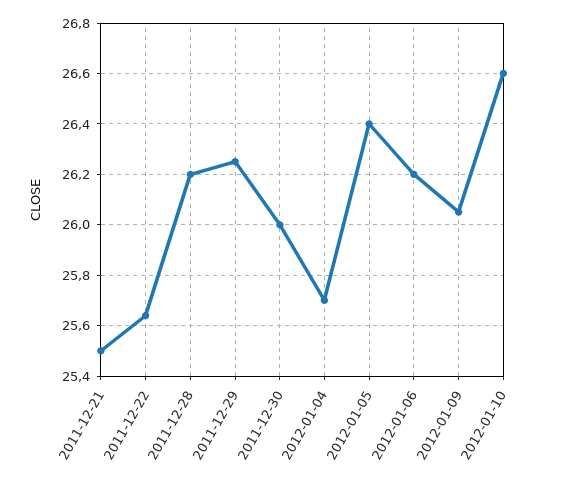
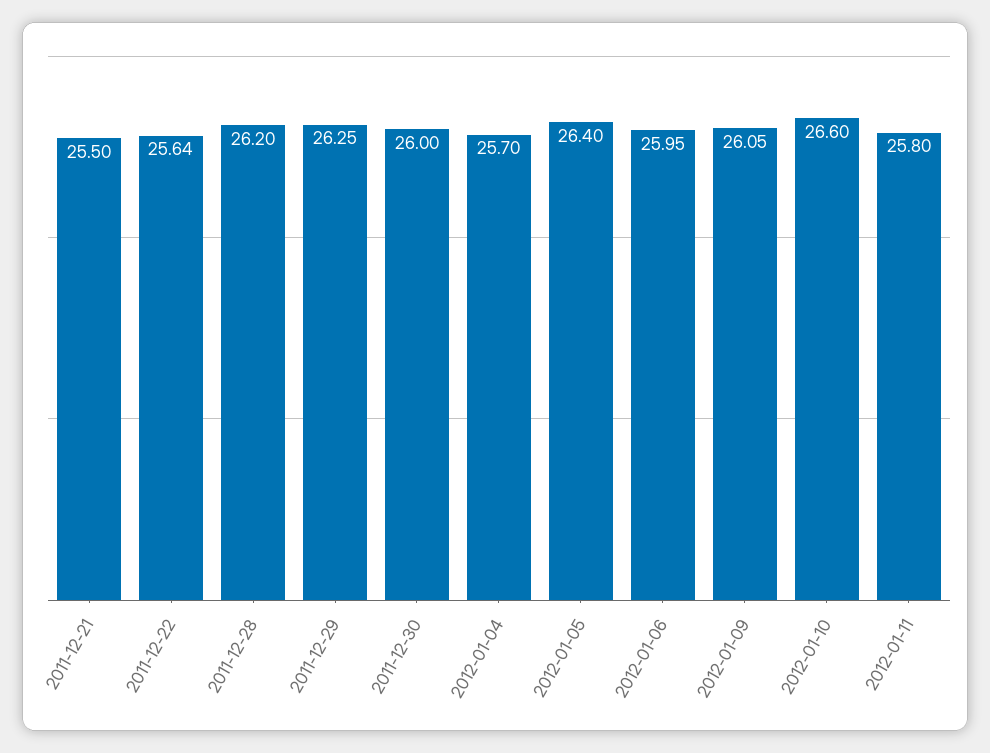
2012-01-06: 26.2 -> 25.95
2012-01-11: none -> 25.8

